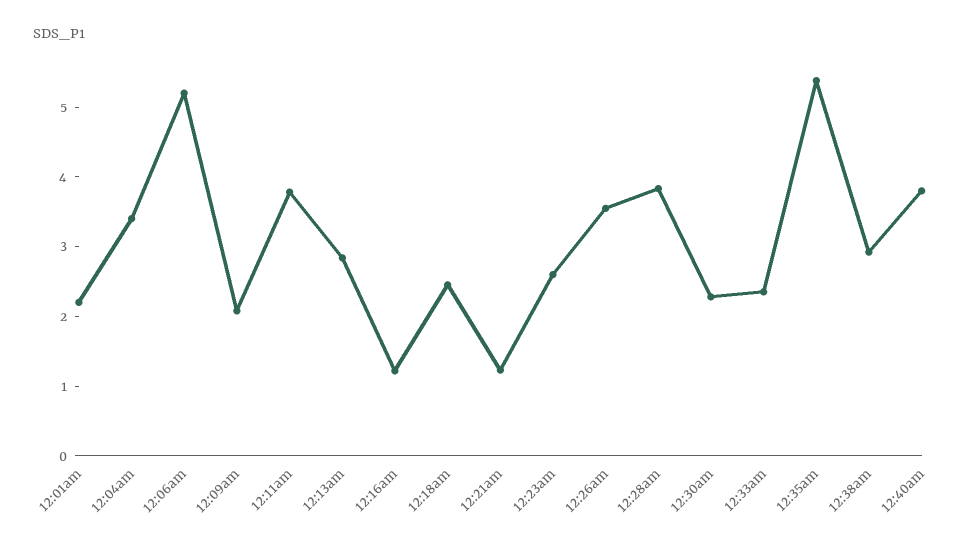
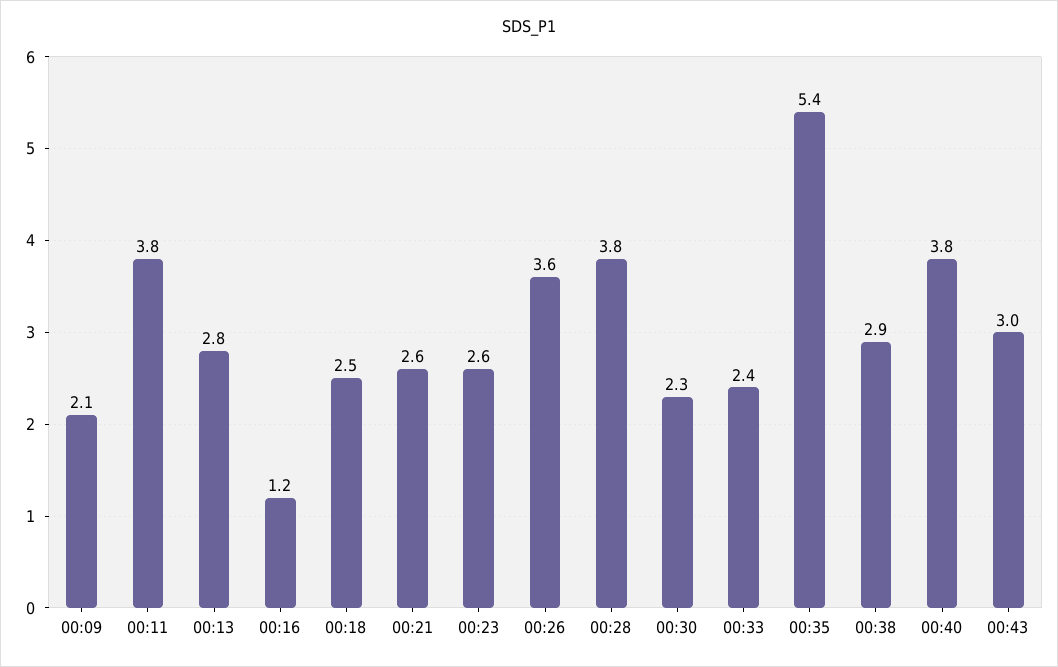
12:01am: 2.2 -> none
12:04am: 3.4 -> none
12:06am: 5.2 -> none
12:21am: 1.2 -> 2.6
00:43: none -> 3

